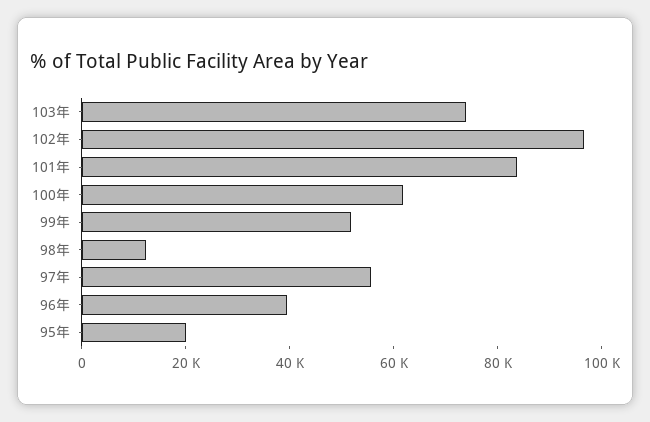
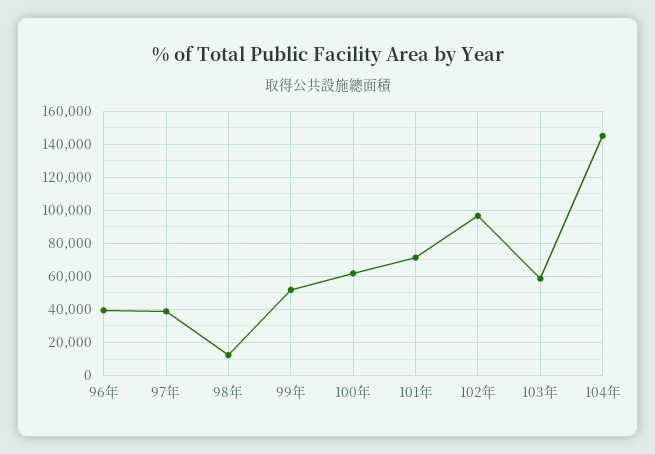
103年: 75000 -> 60000
101年: 85000 -> 70000
97年: 55000 -> 40000
95年: 20000 -> none
104年: none -> 145000

